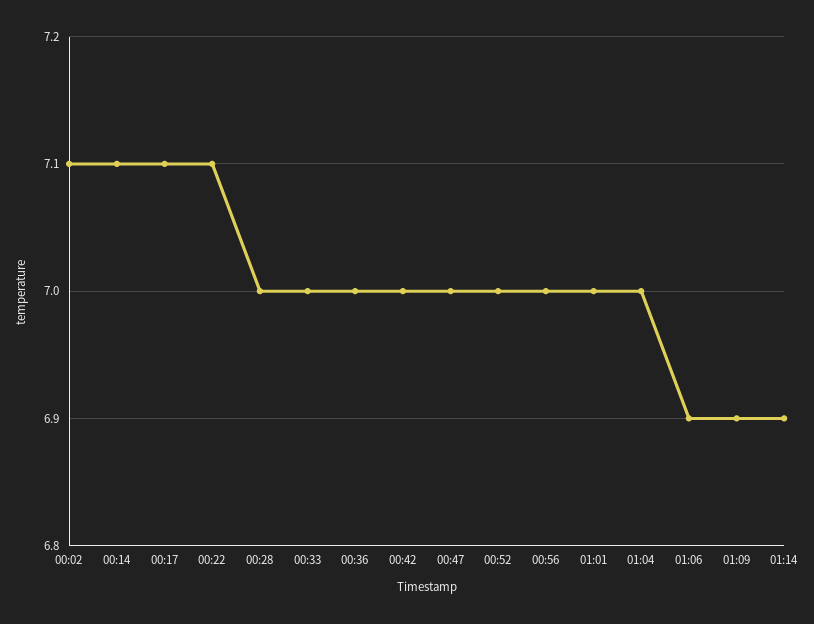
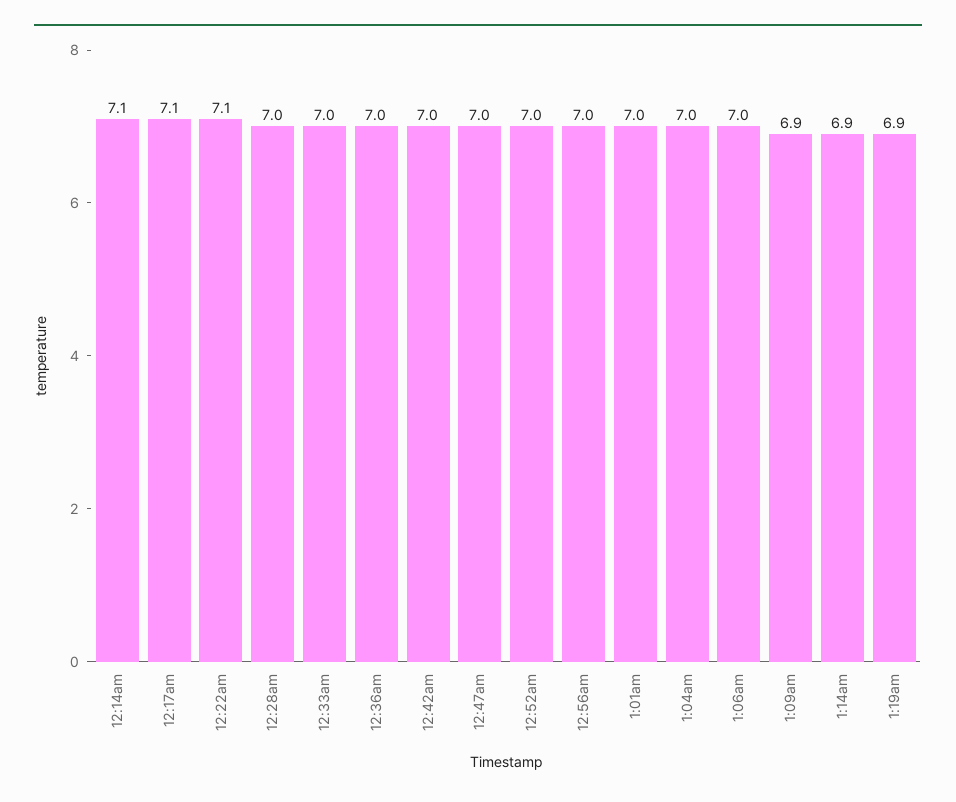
00:02: 7.1 -> none
01:06: 6.9 -> 7
1:19am: none -> 6.9

